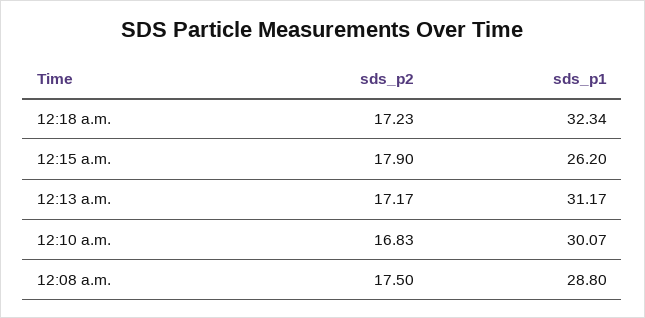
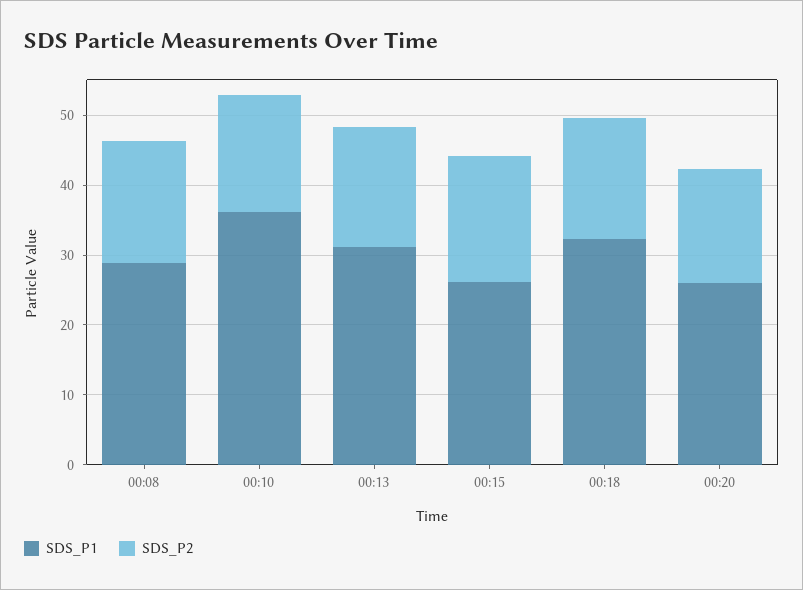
sds_p1, 12:10 a.m.: 30.07 -> 36
sds_p1, 00:20: none -> 26
sds_p2, 00:20: none -> 16

